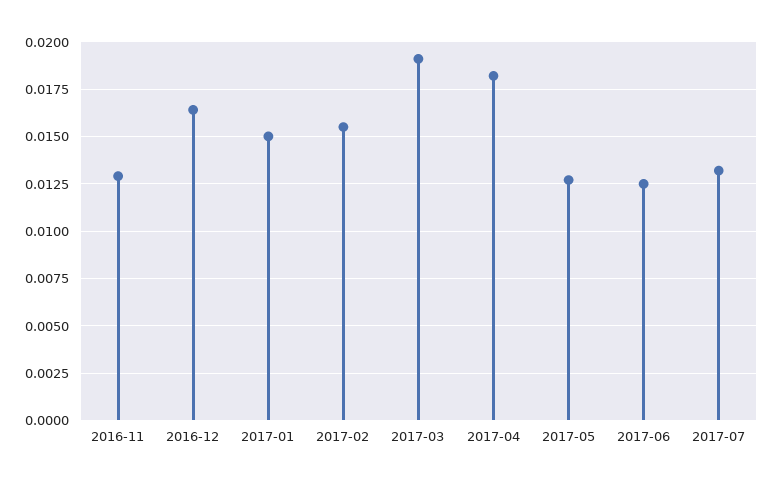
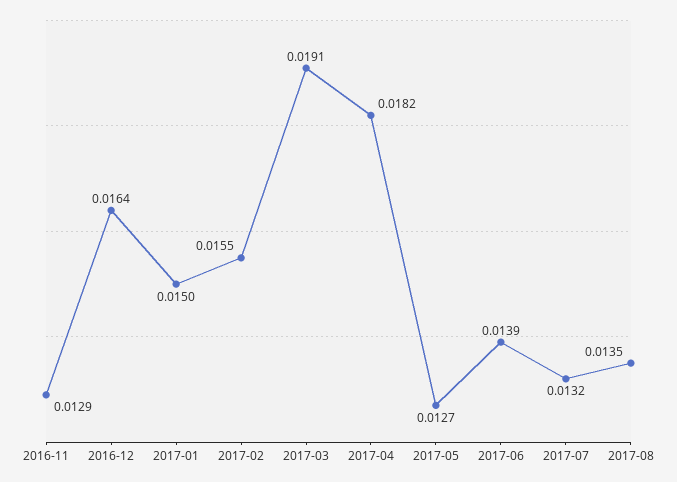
2017-06: 0.0125 -> 0.0139
2017-08: none -> 0.0135

